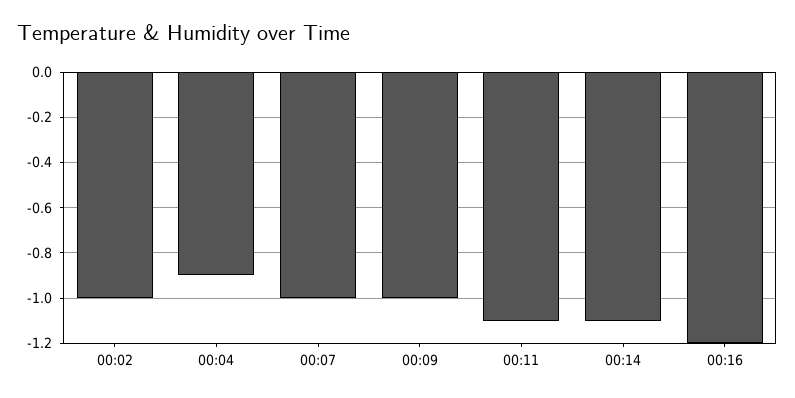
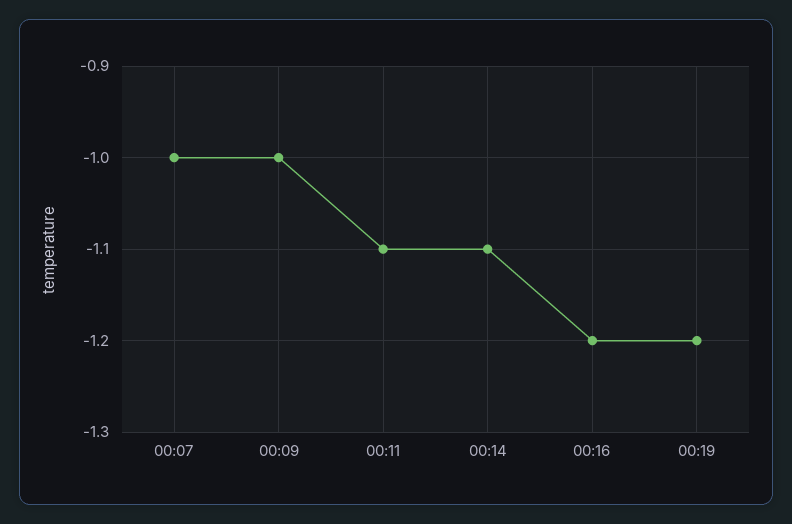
00:02: -1 -> none
00:04: -0.9 -> none
00:19: none -> -1.2

